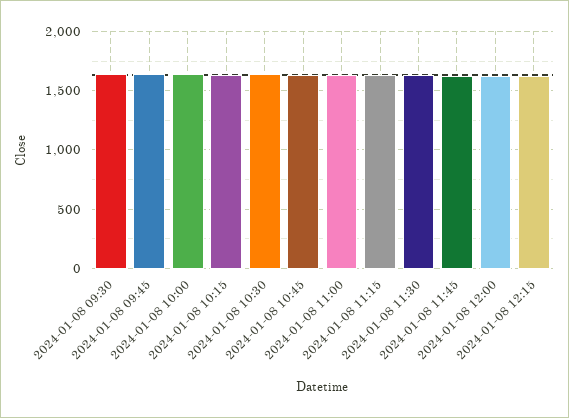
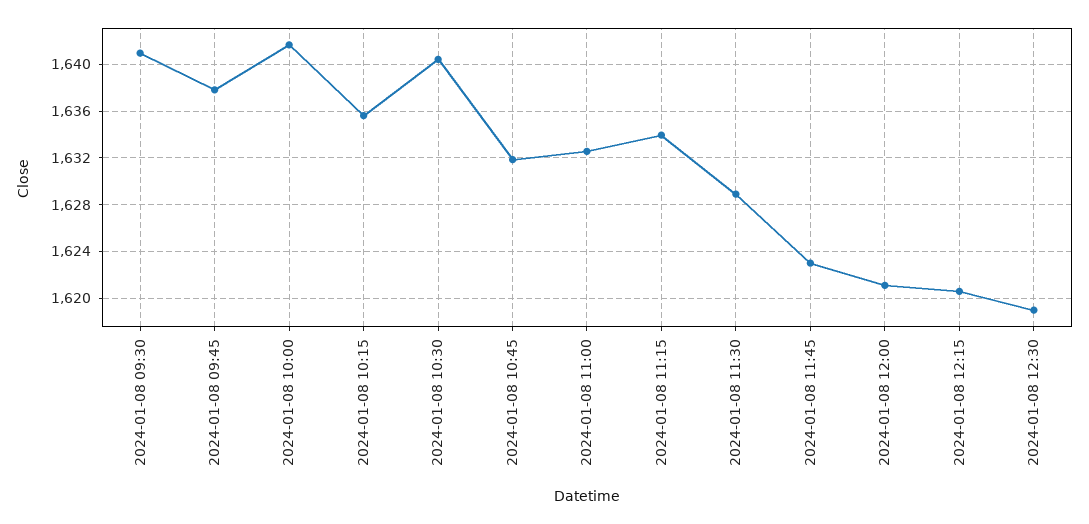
2024-01-08 12:30: none -> 1619

